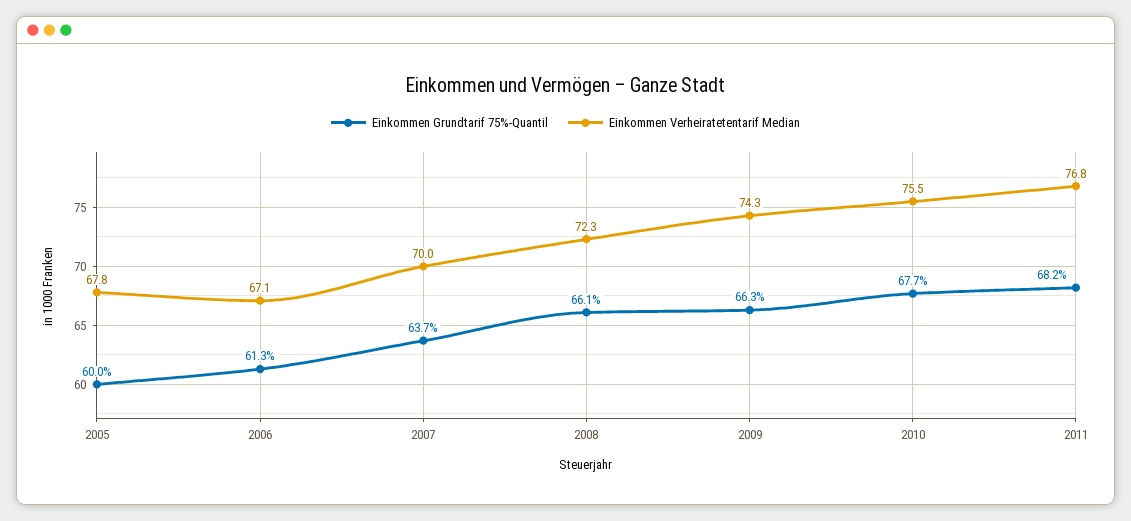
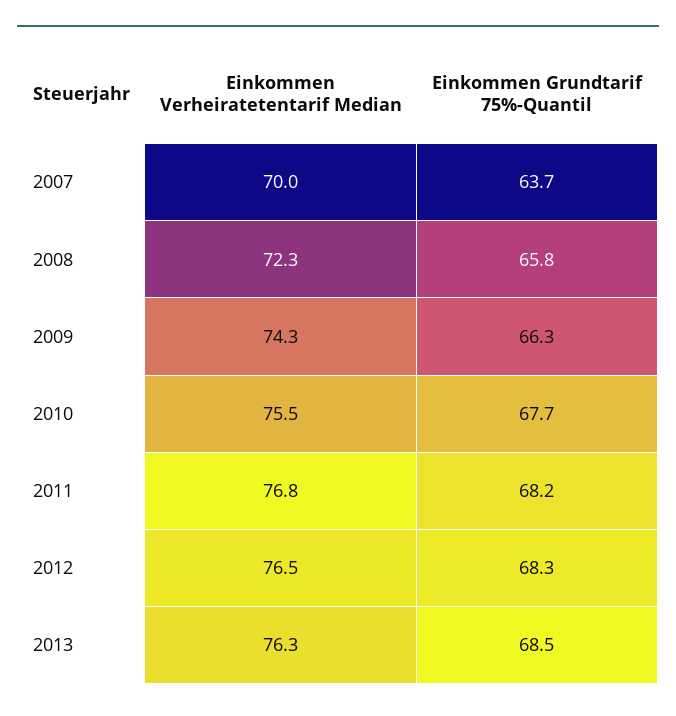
Einkommen Grundtarif 75%-Quantil, 2005: 60 -> none
Einkommen Verheiratetentarif Median, 2005: 67.8 -> none
Einkommen Grundtarif 75%-Quantil, 2006: 61.3 -> none
Einkommen Verheiratetentarif Median, 2006: 67.1 -> none
Einkommen Grundtarif 75%-Quantil, 2008: 66.1 -> 65.8
Einkommen Verheiratetentarif Median, 2012: none -> 76.5
Einkommen Grundtarif 75%-Quantil, 2012: none -> 68.3
Einkommen Verheiratetentarif Median, 2013: none -> 76.3
Einkommen Grundtarif 75%-Quantil, 2013: none -> 68.5

